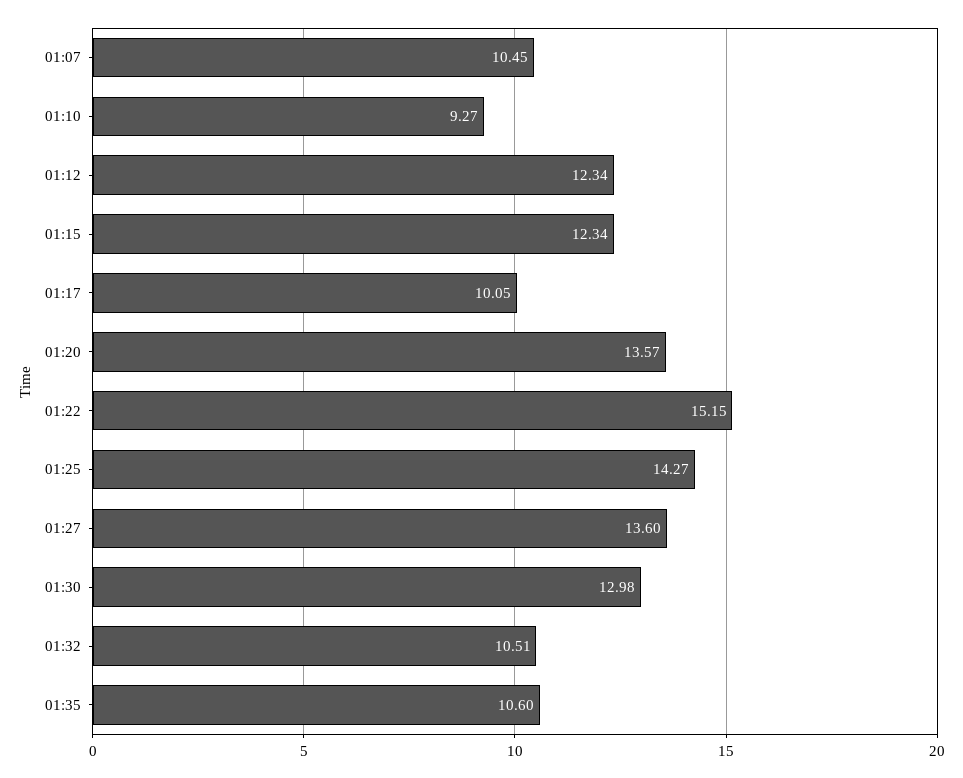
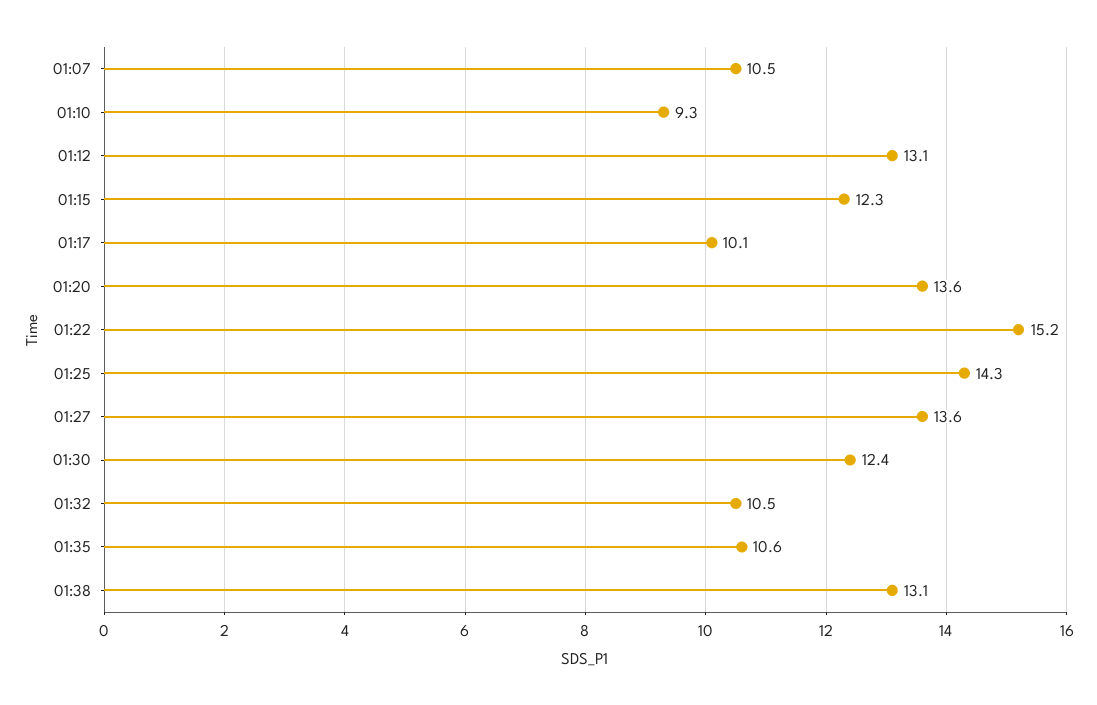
01:12: 12.34 -> 13.1
01:30: 12.98 -> 12.4
01:38: none -> 13.1

